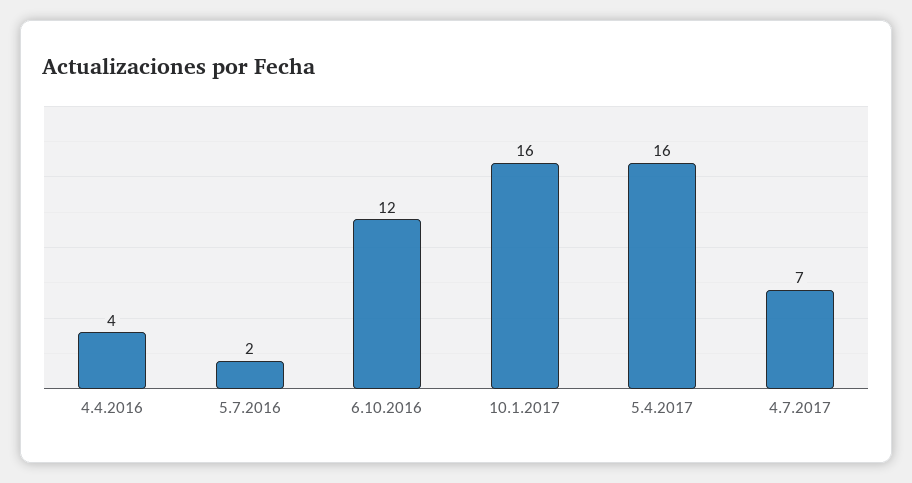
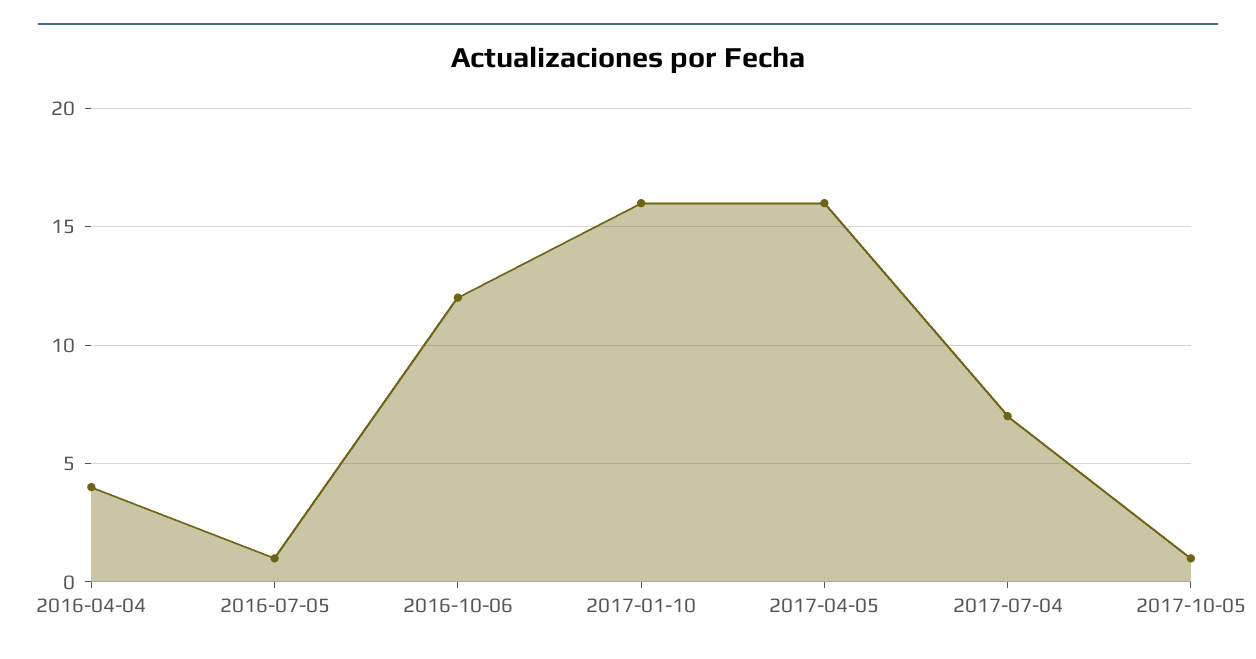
5.7.2016: 2 -> 1
2017-10-05: none -> 1

